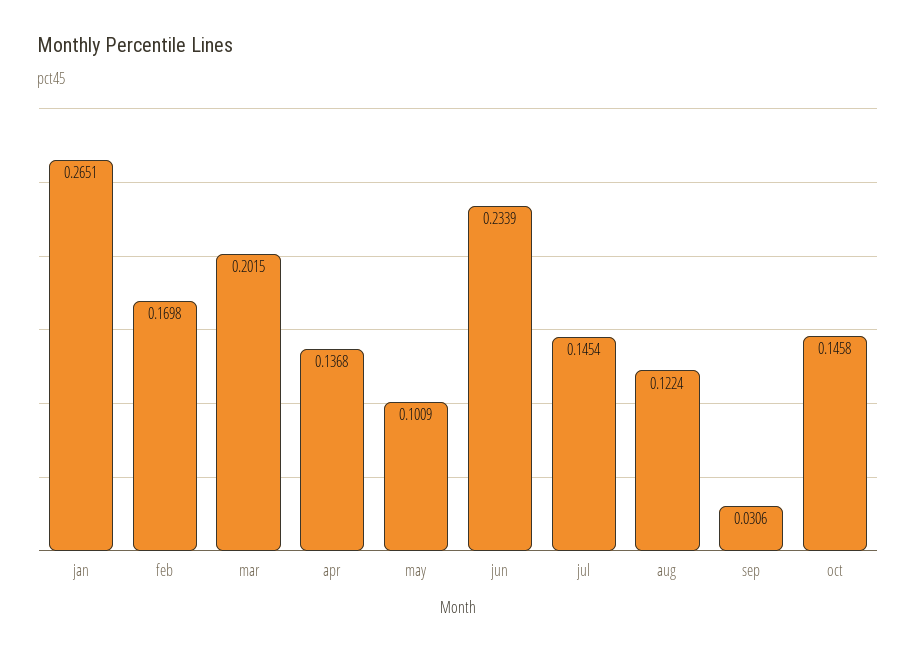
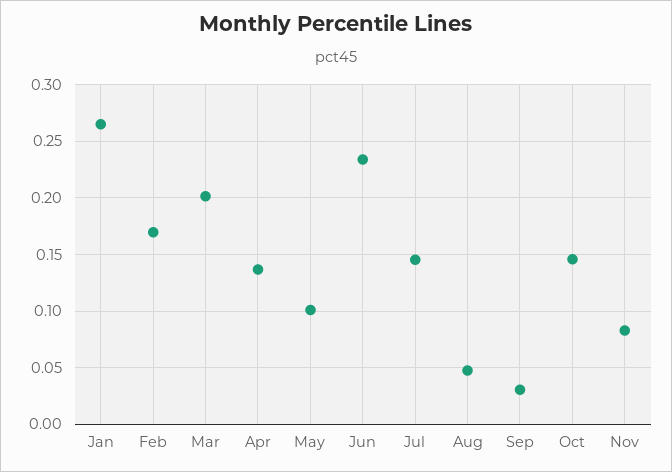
aug: 0.1224 -> 0.05
Nov: none -> 0.08

